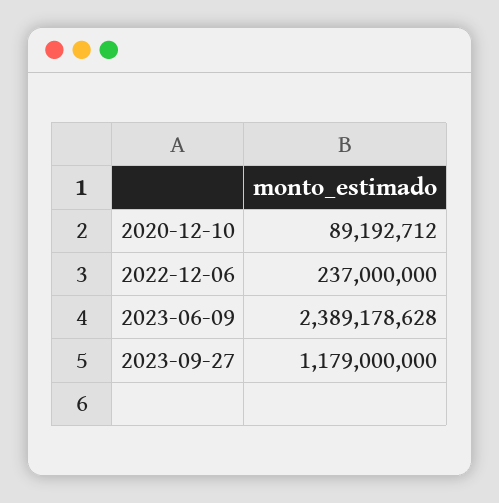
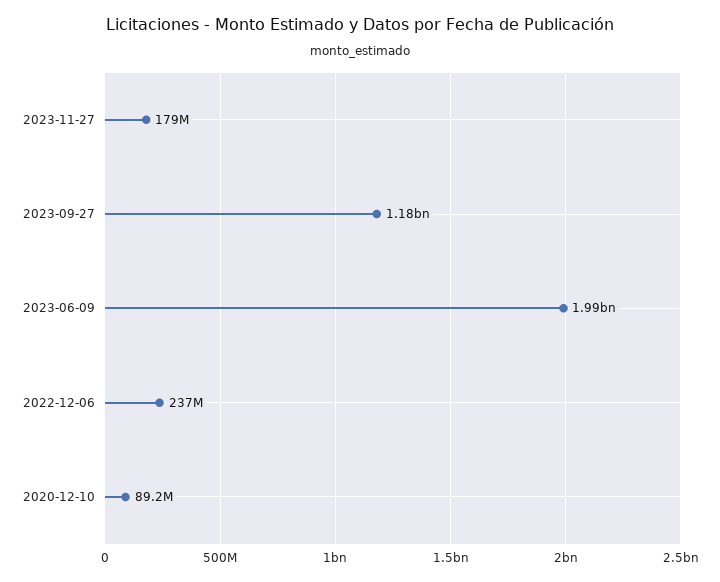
2023-06-09: 2389178628 -> 1990000000
2023-11-27: none -> 179000000

